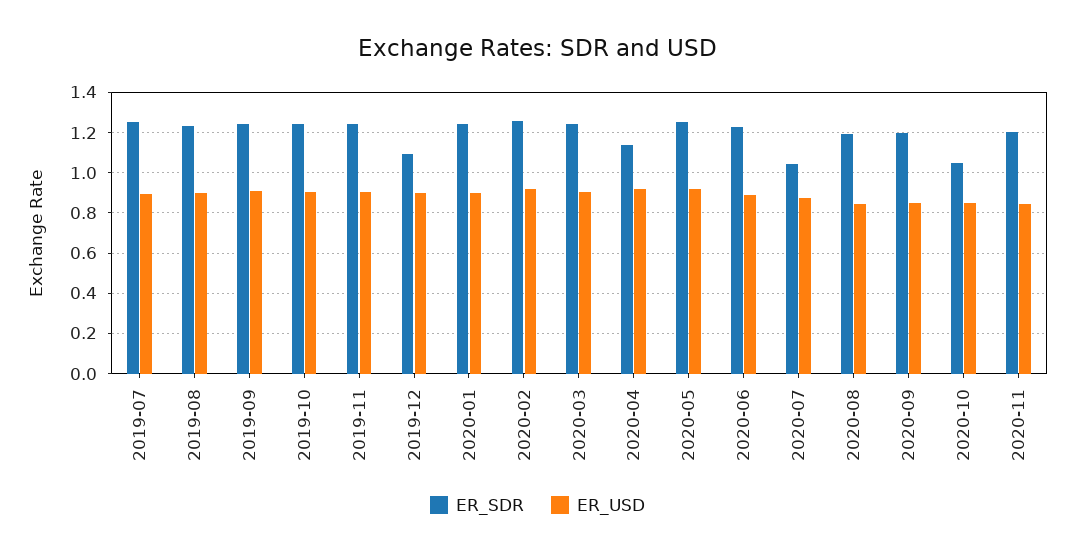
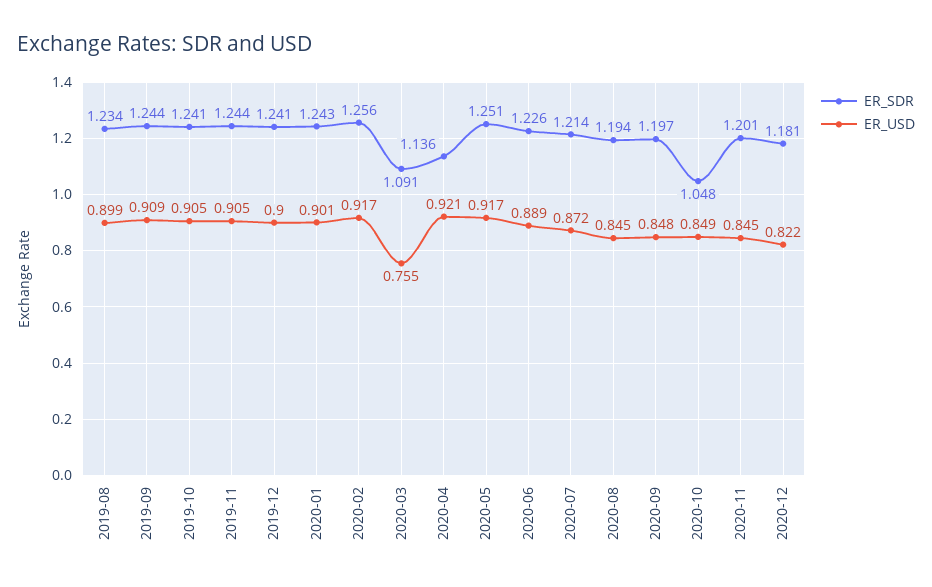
ER_SDR, 2019-07: 1.25 -> none
ER_USD, 2019-07: 0.9 -> none
ER_SDR, 2019-12: 1.1 -> 1.241
ER_SDR, 2020-03: 1.25 -> 1.091
ER_USD, 2020-03: 0.9 -> 0.755
ER_SDR, 2020-07: 1.05 -> 1.214
ER_SDR, 2020-12: none -> 1.181
ER_USD, 2020-12: none -> 0.822

